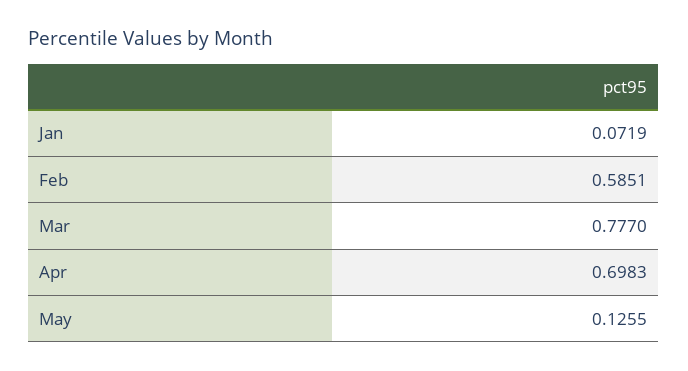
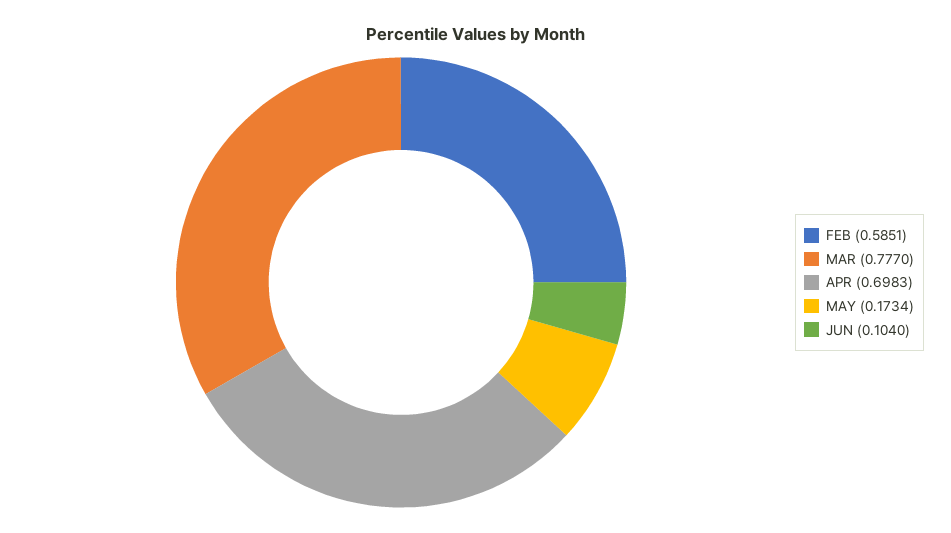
Jan: 0.0719 -> none
May: 0.1255 -> 0.1734
JUN: none -> 0.104

